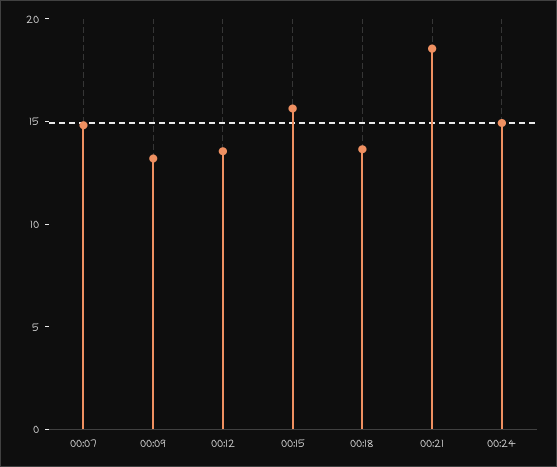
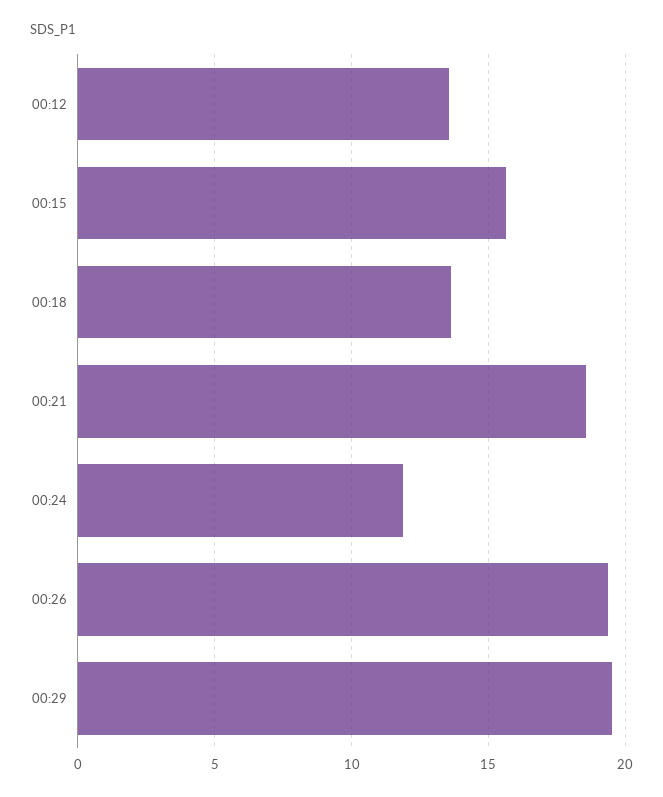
00:07: 15 -> none
00:09: 13 -> none
00:24: 15 -> 12
00:26: none -> 19.5
00:29: none -> 19.5

